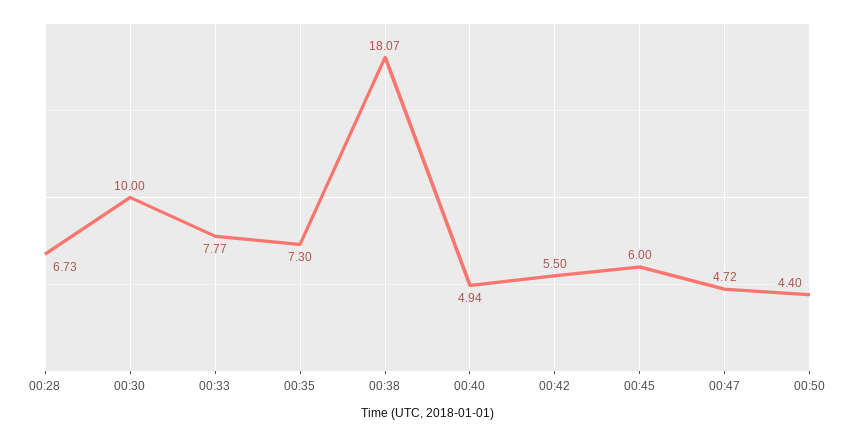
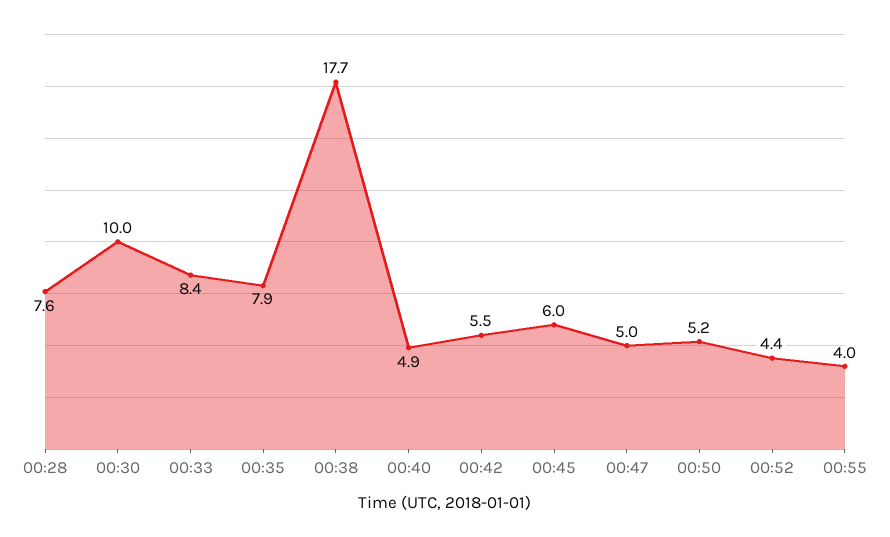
00:28: 6.73 -> 7.6
00:33: 7.77 -> 8.4
00:35: 7.3 -> 7.9
00:38: 18.07 -> 17.7
00:47: 4.72 -> 5
00:50: 4.4 -> 5.2
00:52: none -> 4.4
00:55: none -> 4

